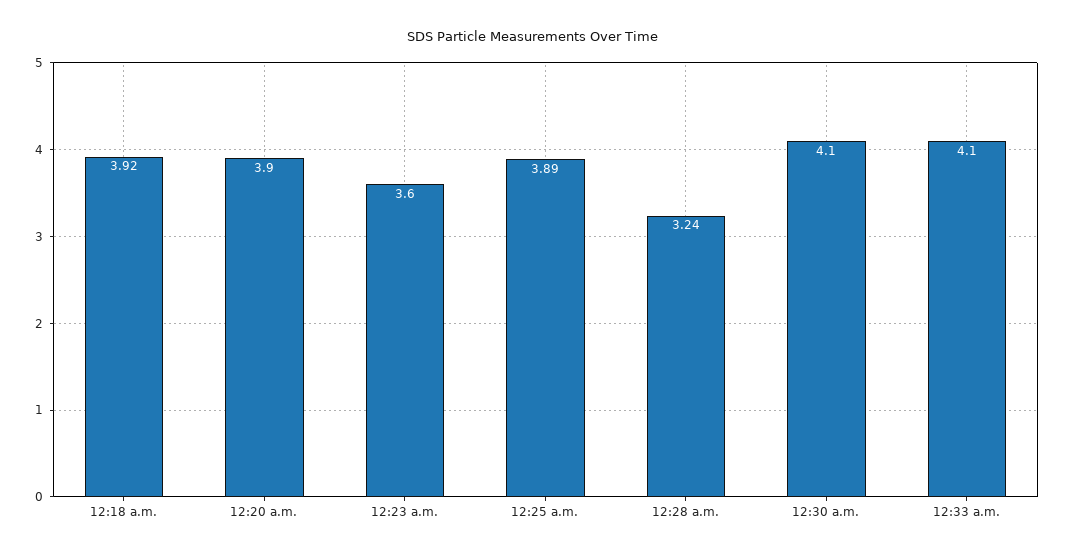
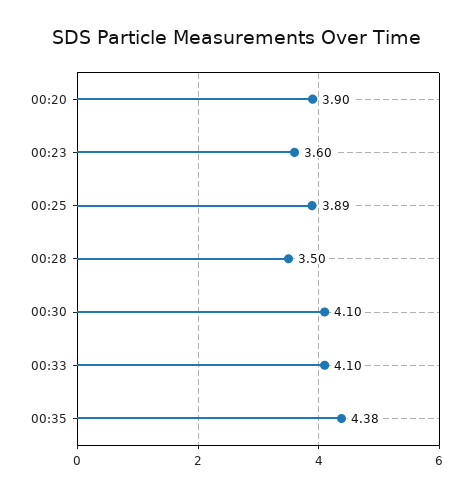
12:18 a.m.: 3.92 -> none
12:28 a.m.: 3.24 -> 3.5
00:35: none -> 4.38

